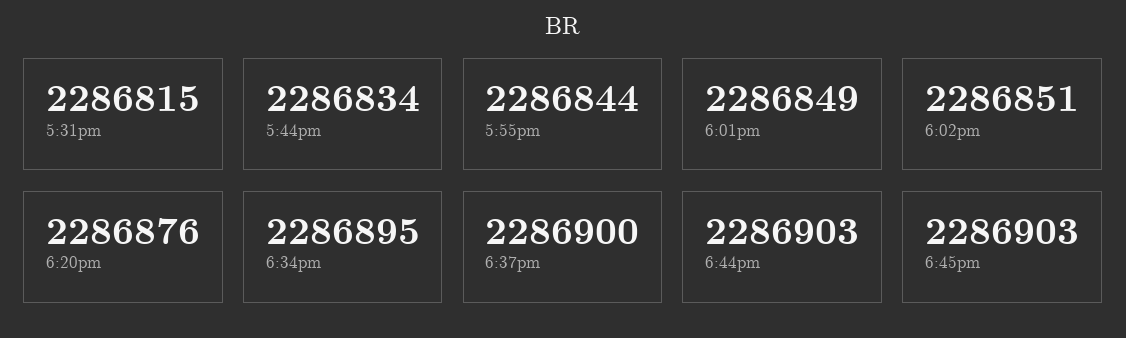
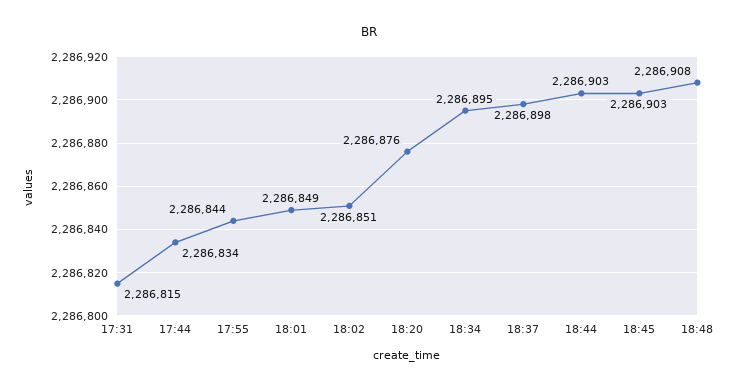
6:37pm: 2286900 -> 2286898
18:48: none -> 2286908

